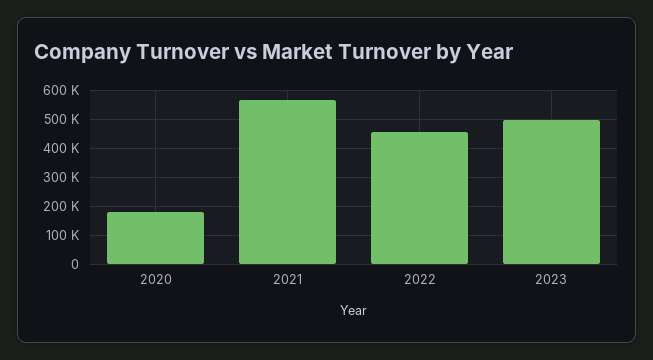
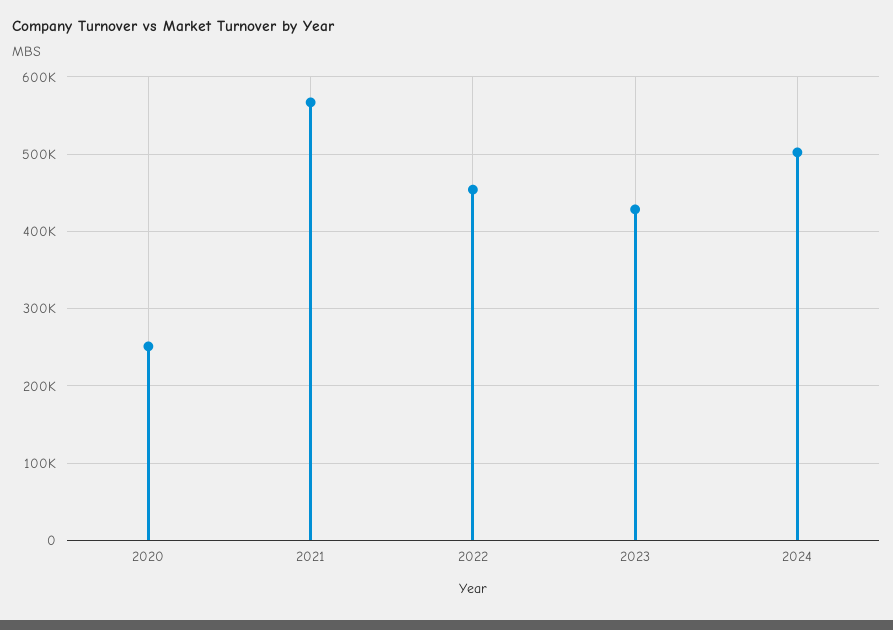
2020: 175000 -> 250000
2023: 500000 -> 430000
2024: none -> 500000

